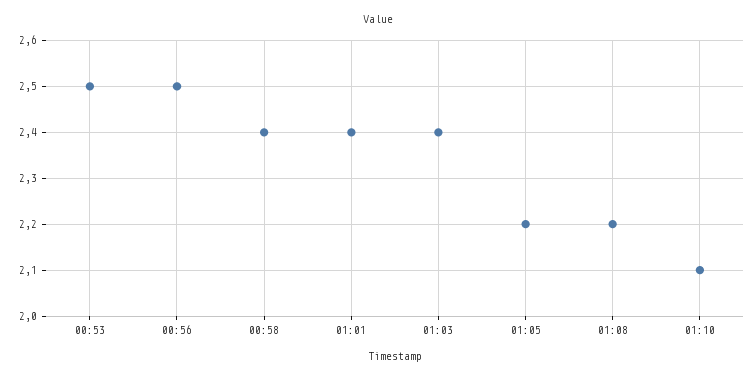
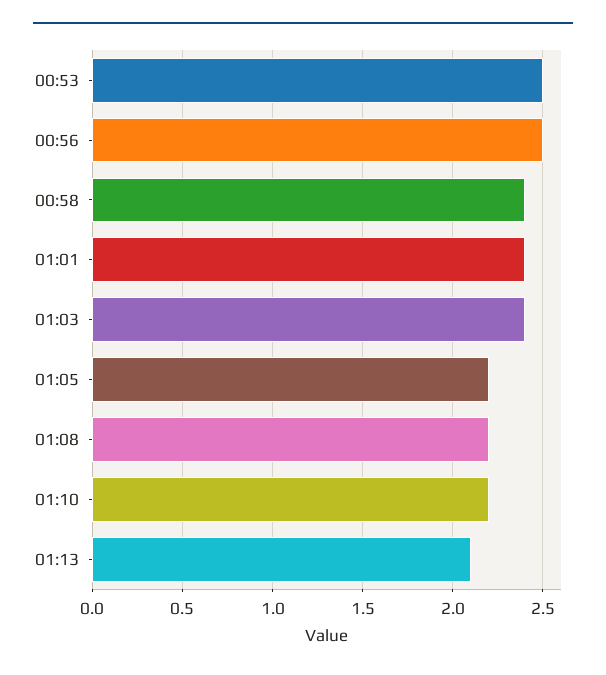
01:10: 2.1 -> 2.2
01:13: none -> 2.1

